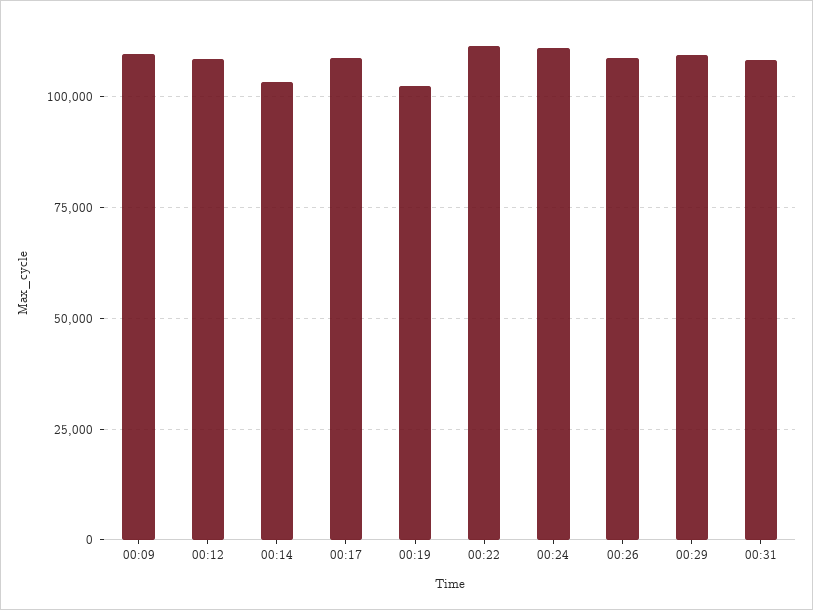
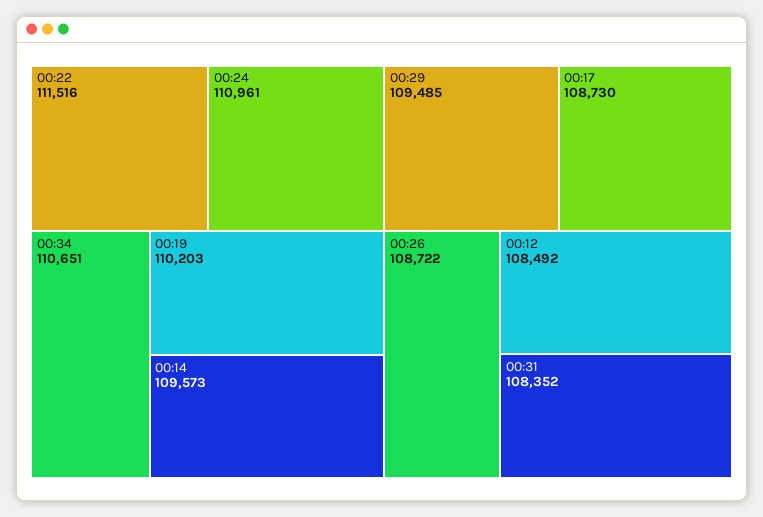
00:09: 110000 -> none
00:14: 102500 -> 109573
00:19: 102500 -> 110203
00:34: none -> 110651

